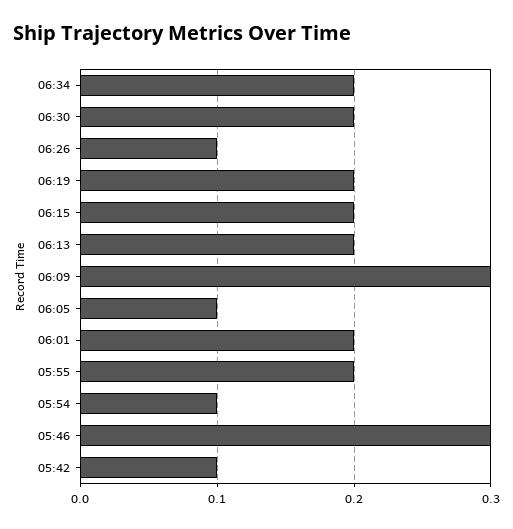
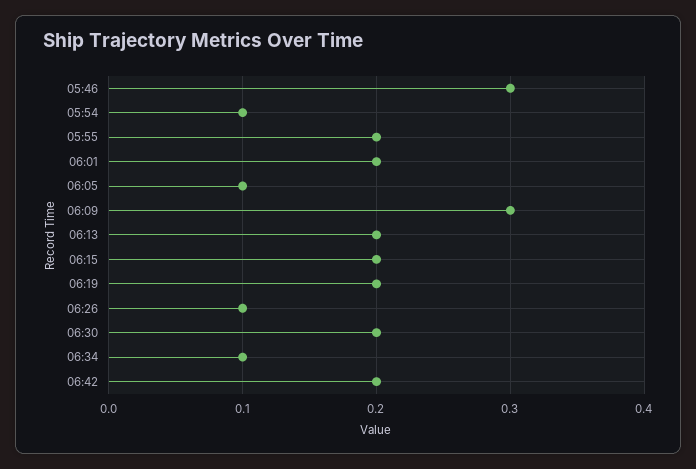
06:34: 0.2 -> 0.1
05:42: 0.1 -> none
06:42: none -> 0.2

